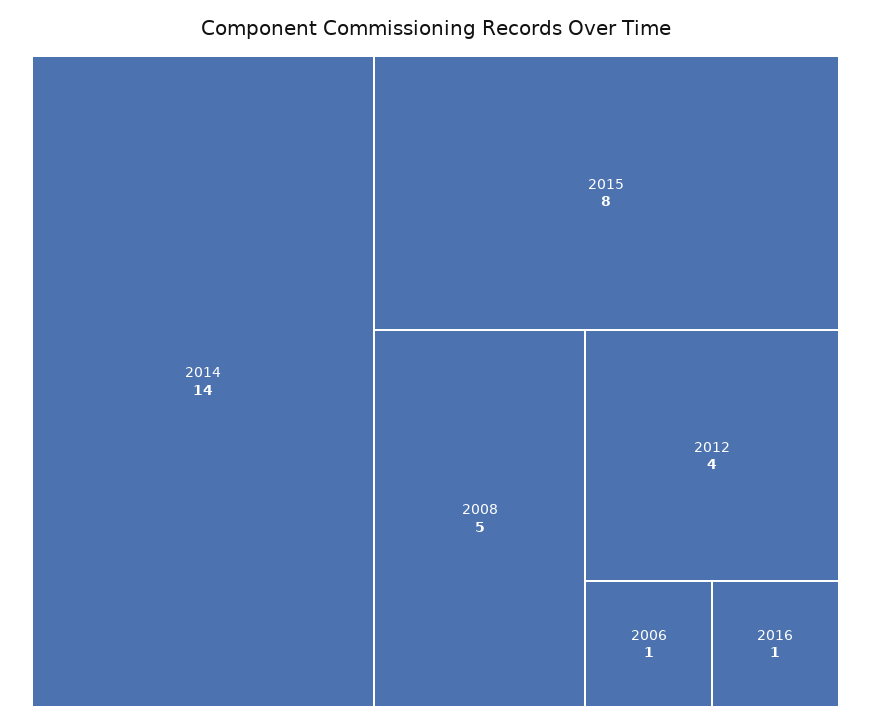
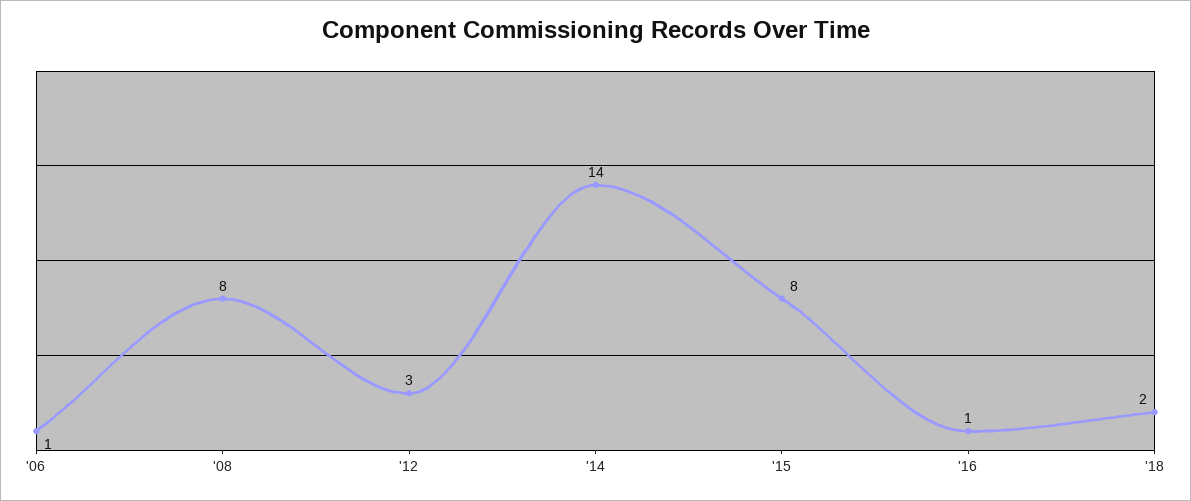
2008: 5 -> 8
2012: 4 -> 3
'18: none -> 2

